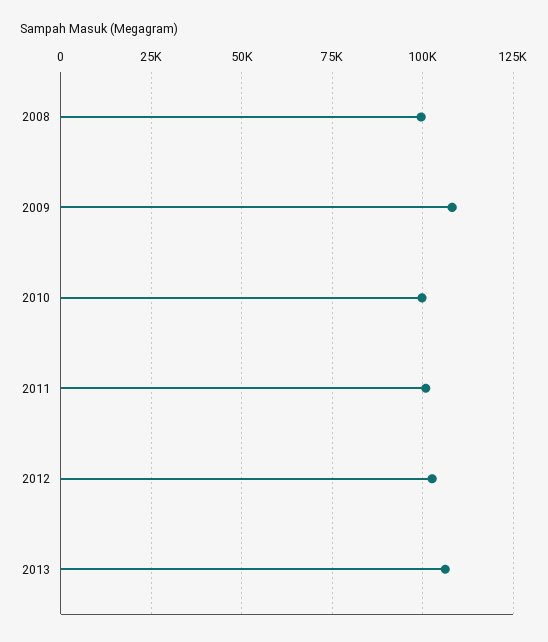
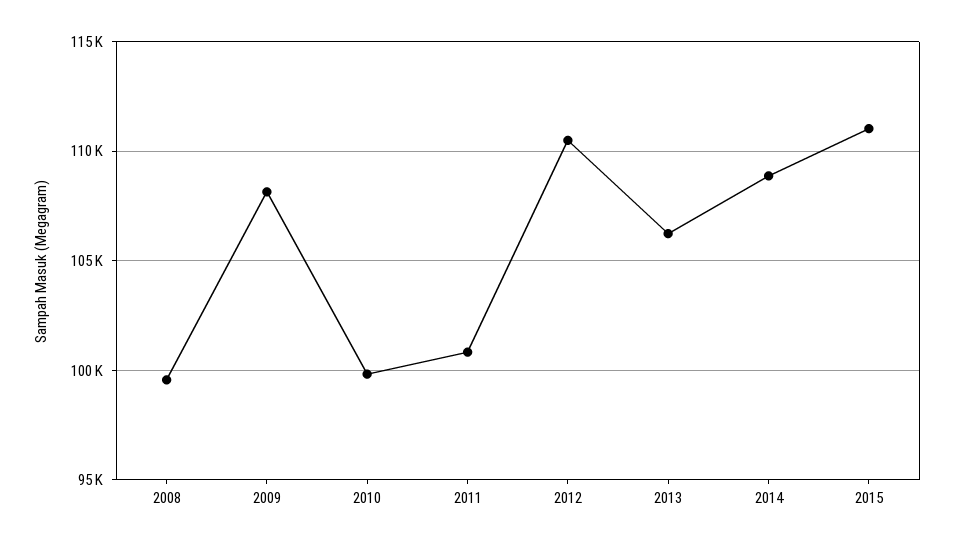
2012: 102500 -> 110500
2014: none -> 109000
2015: none -> 111000

